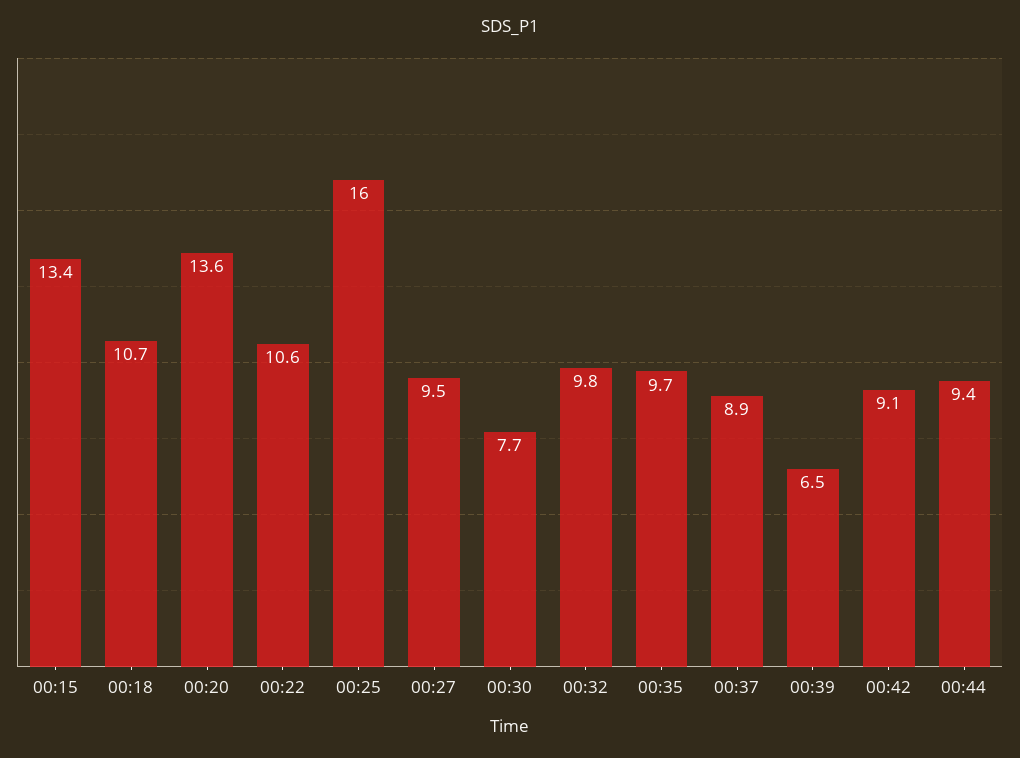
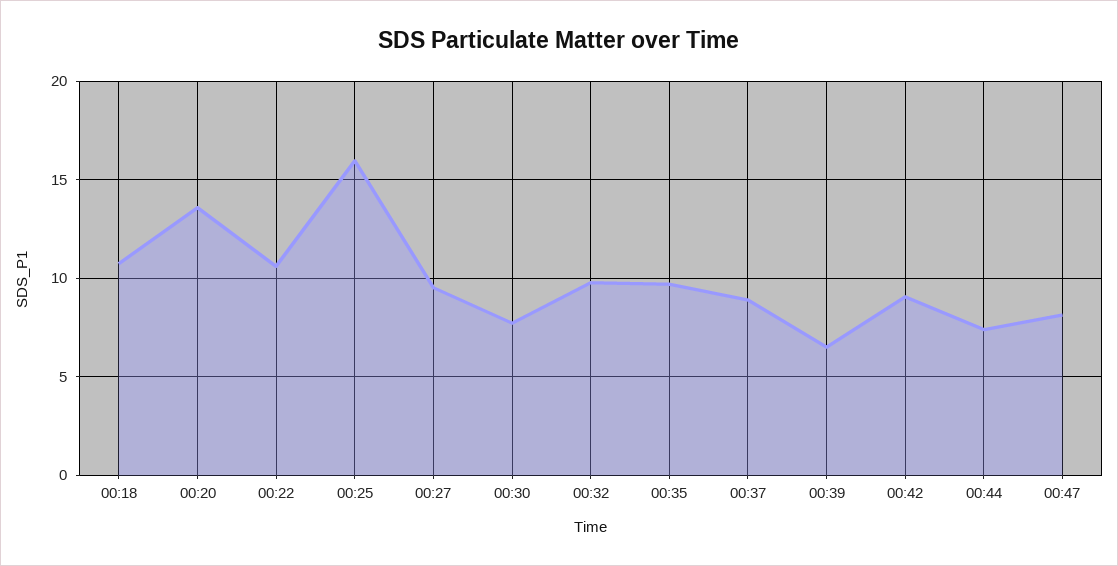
00:15: 13.4 -> none
00:44: 9.4 -> 7.5
00:47: none -> 8

